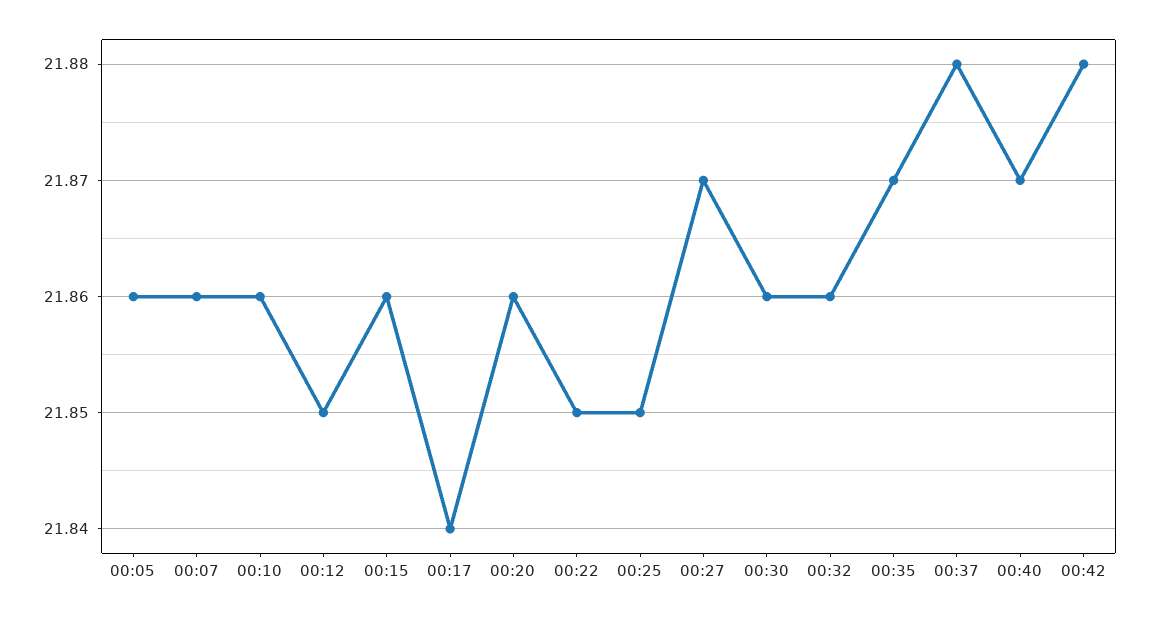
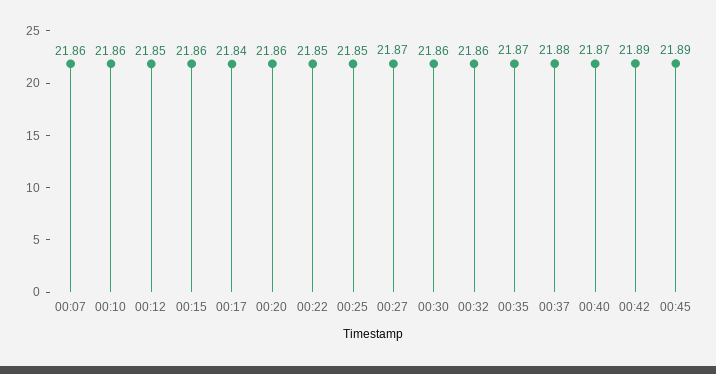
00:05: 21.86 -> none
00:42: 21.88 -> 21.89
00:45: none -> 21.89

